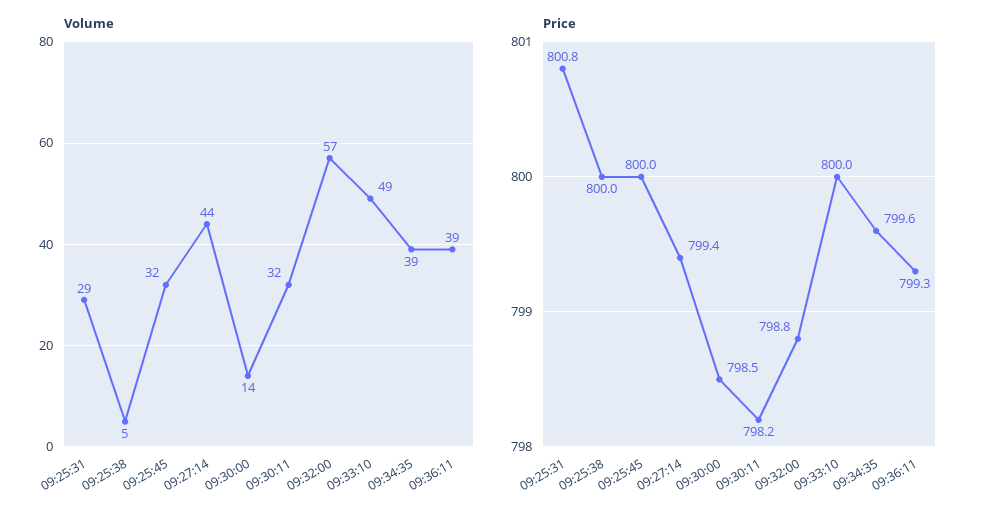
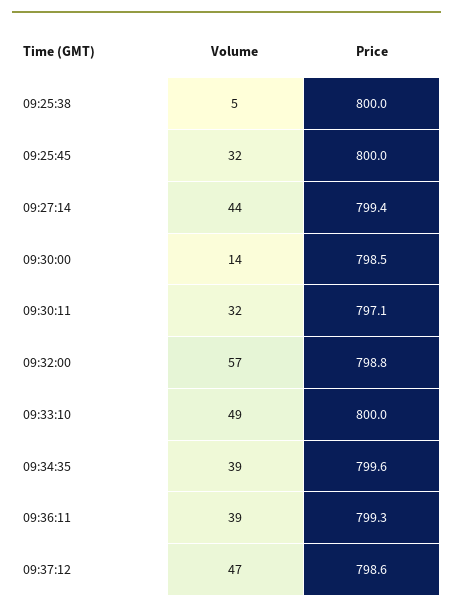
Volume, 09:25:31: 29 -> none
Price, 09:25:31: 800.8 -> none
Price, 09:30:11: 798.2 -> 797.1
Volume, 09:37:12: none -> 47
Price, 09:37:12: none -> 798.6

